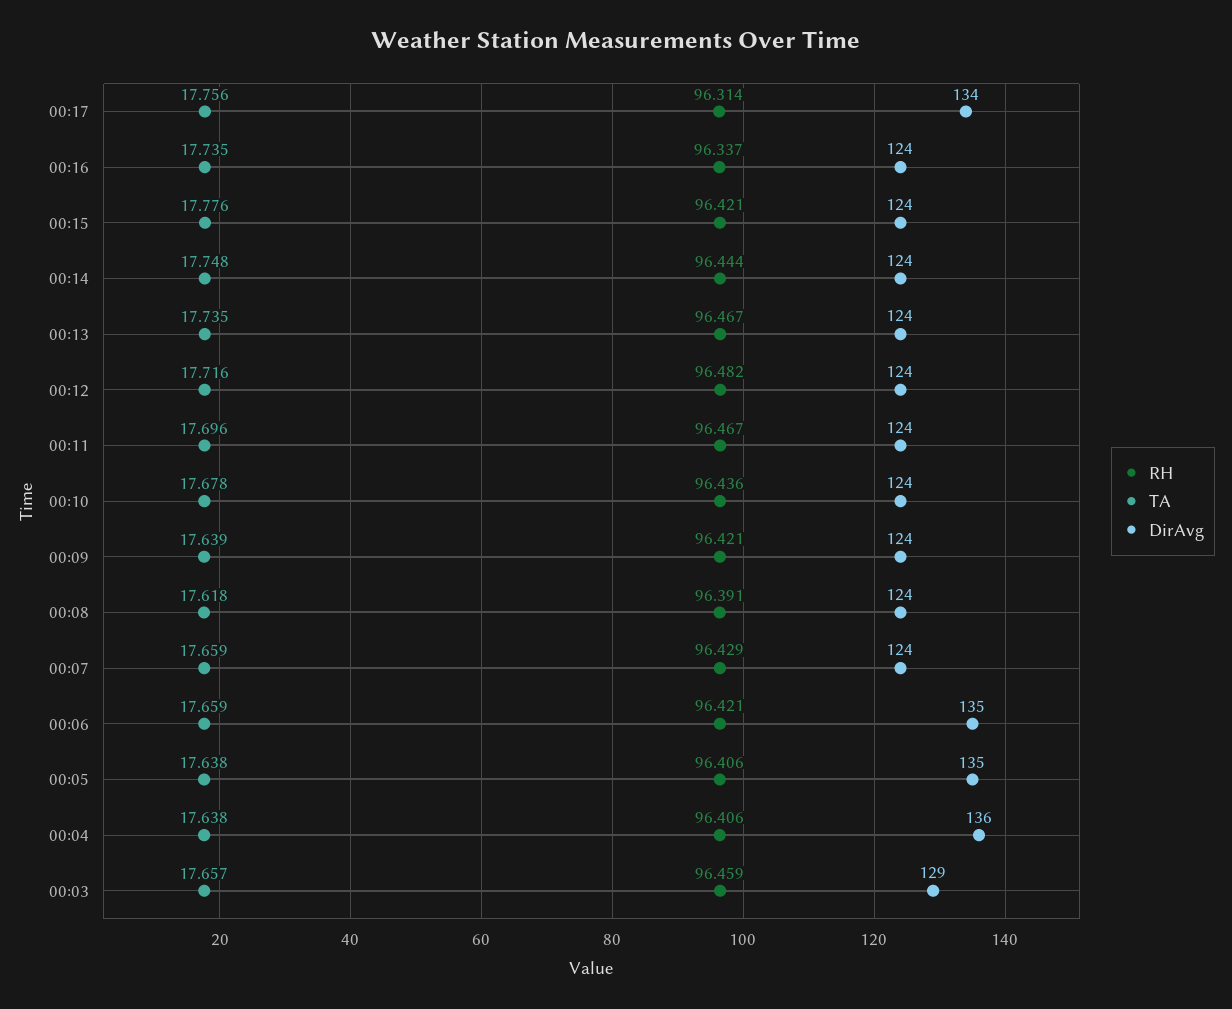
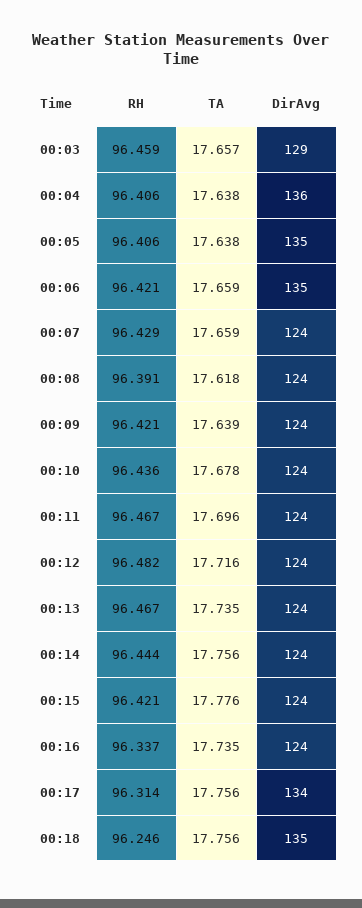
TA, 00:14: 17.748 -> 17.756
RH, 00:18: none -> 96.246
TA, 00:18: none -> 17.756
DirAvg, 00:18: none -> 135

